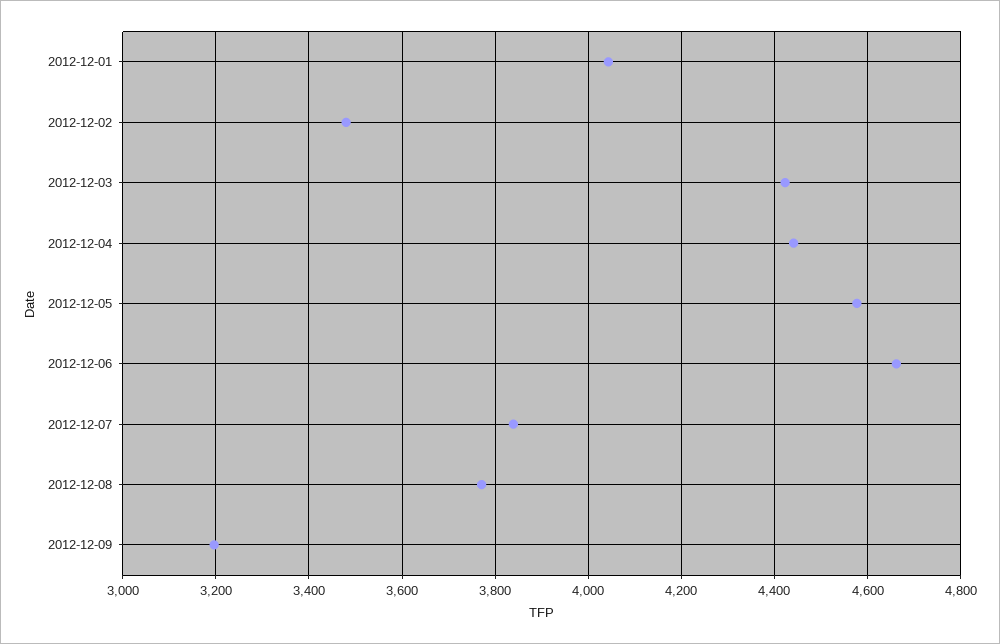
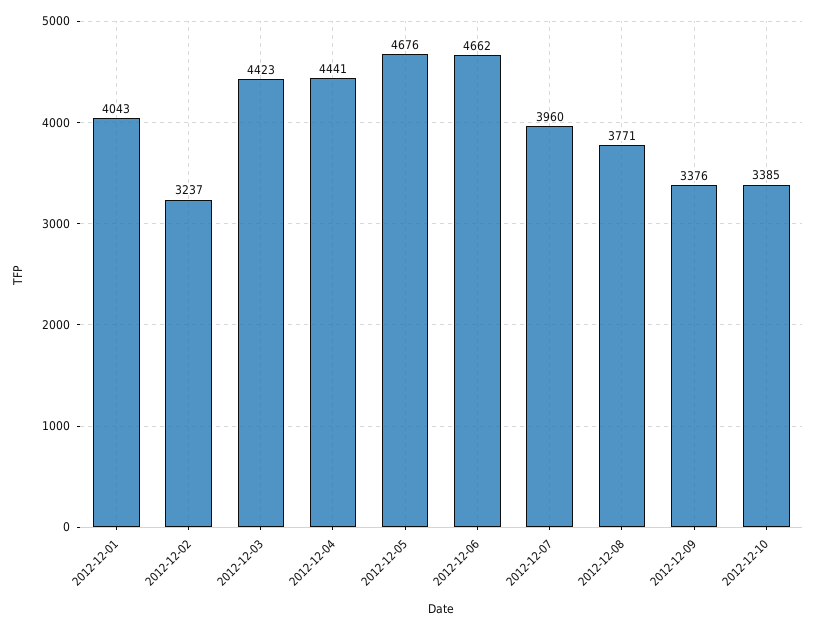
2012-12-02: 3480 -> 3237
2012-12-05: 4580 -> 4676
2012-12-07: 3840 -> 3960
2012-12-09: 3200 -> 3376
2012-12-10: none -> 3385

